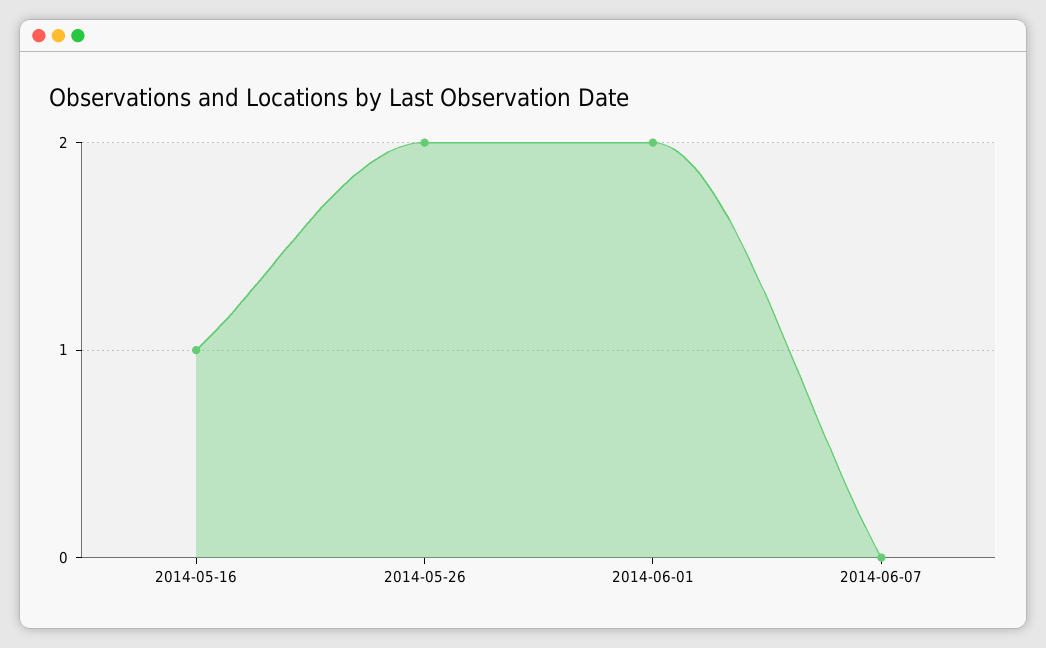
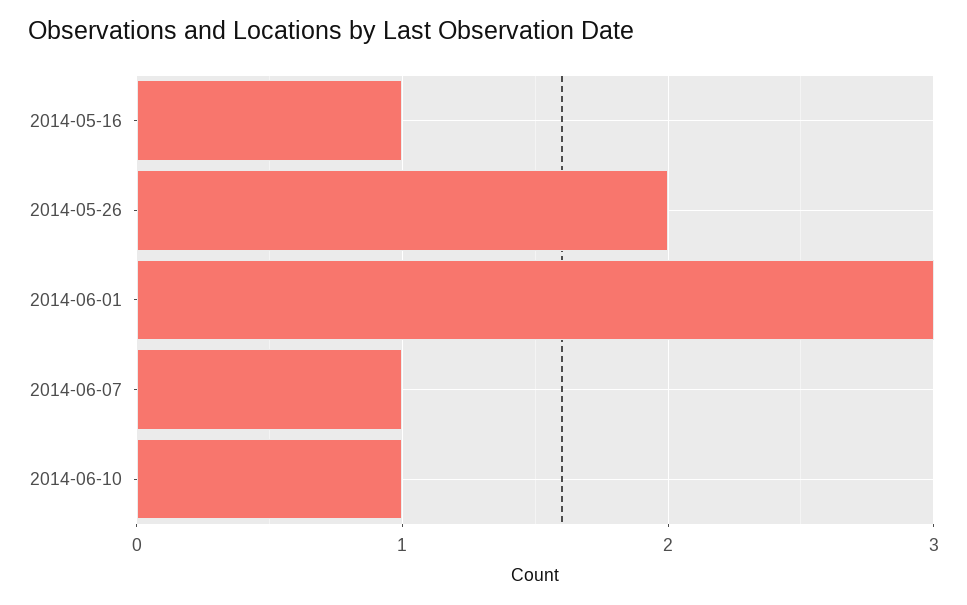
2014-06-01: 2 -> 3
2014-06-07: 0 -> 1
2014-06-10: none -> 1

